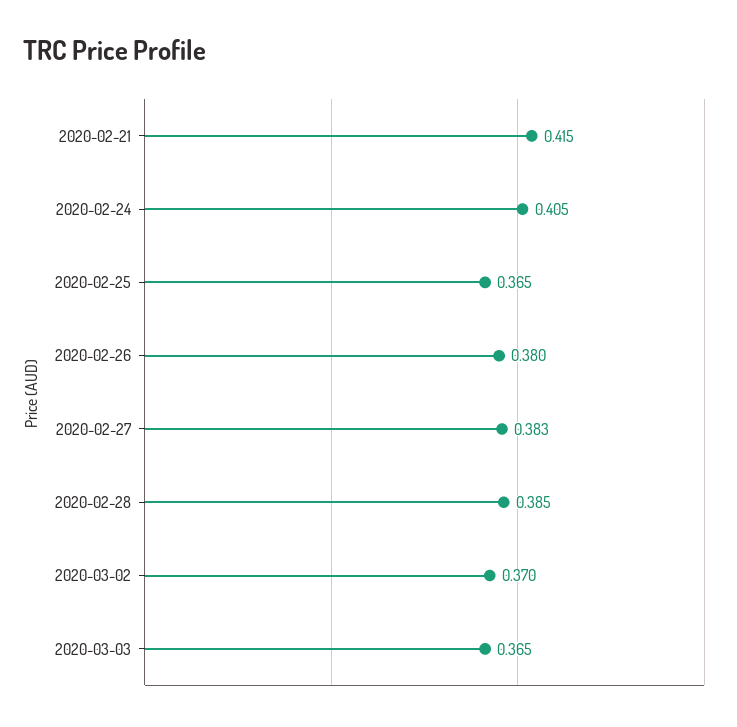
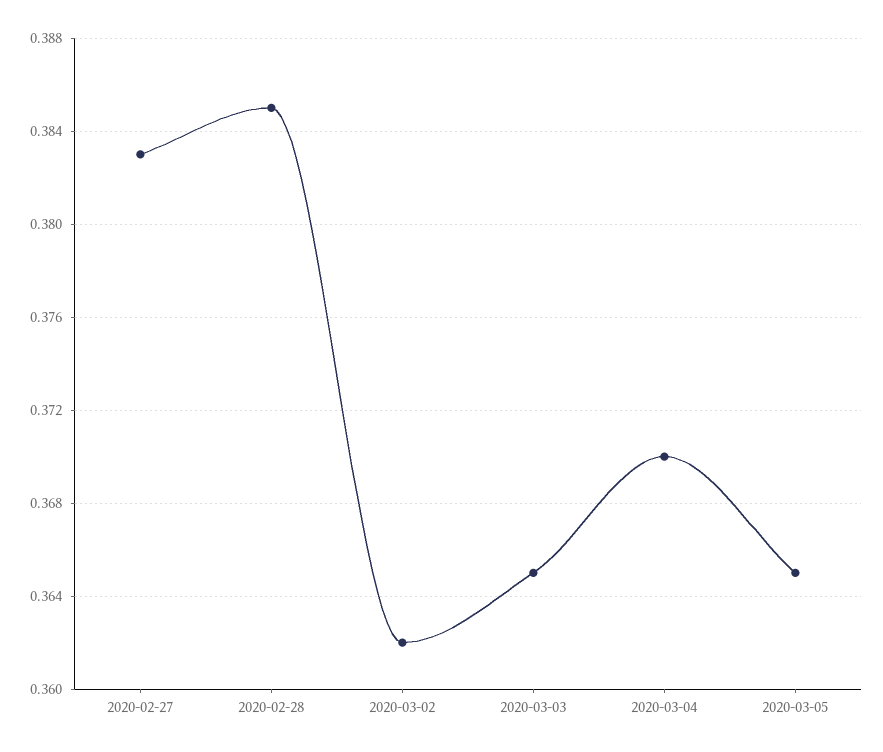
2020-02-21: 0.415 -> none
2020-02-24: 0.405 -> none
2020-02-25: 0.365 -> none
2020-02-26: 0.38 -> none
2020-03-02: 0.37 -> 0.362
2020-03-04: none -> 0.37
2020-03-05: none -> 0.365

